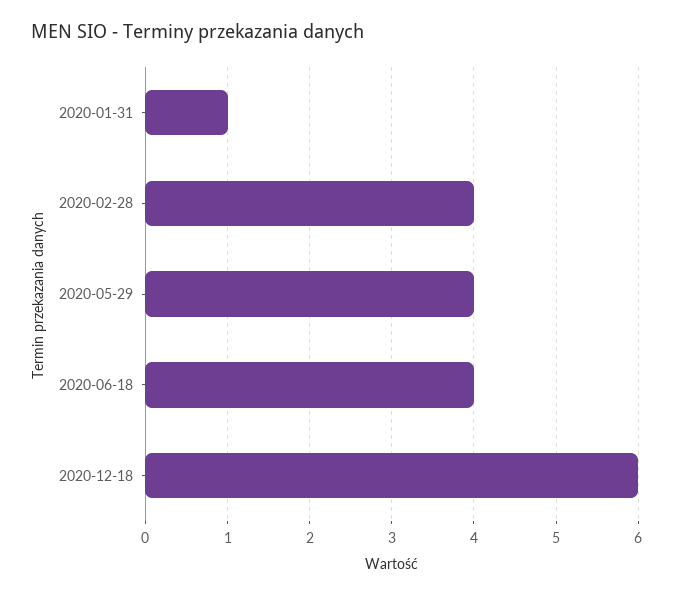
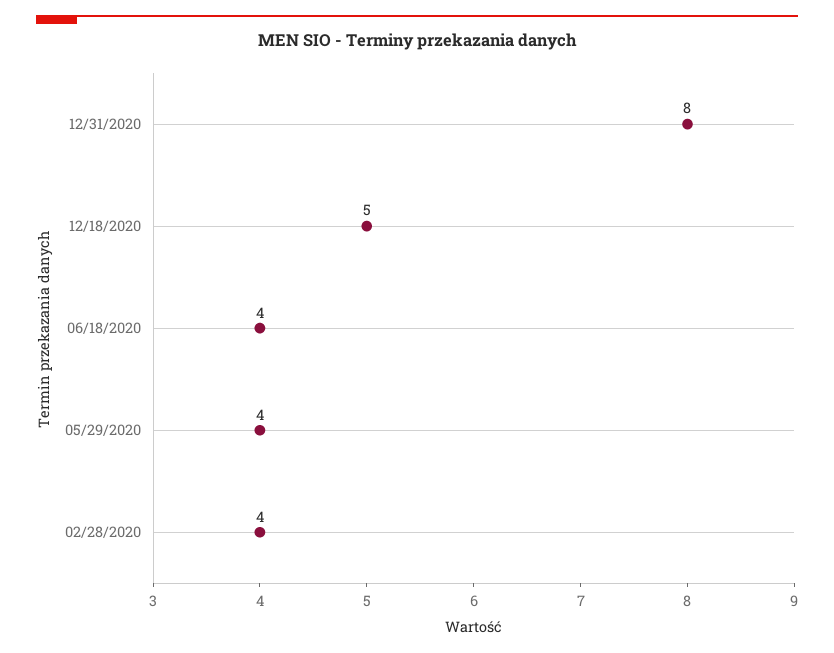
2020-01-31: 1 -> none
2020-12-18: 6 -> 5
12/31/2020: none -> 8

